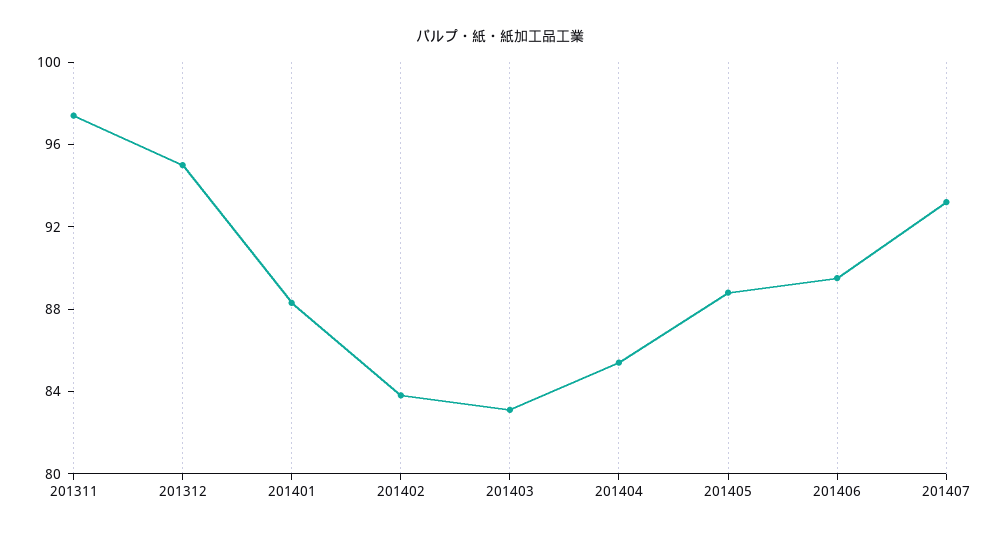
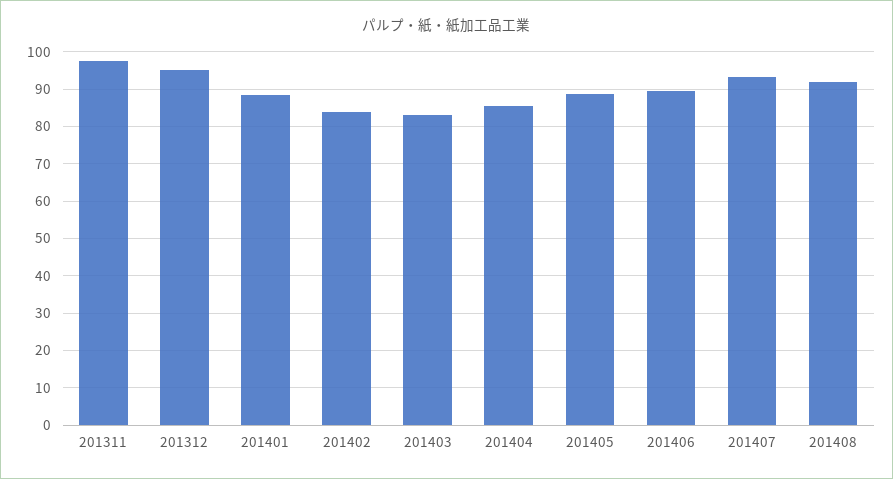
201408: none -> 92

